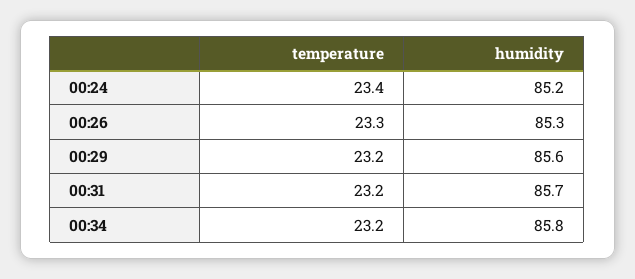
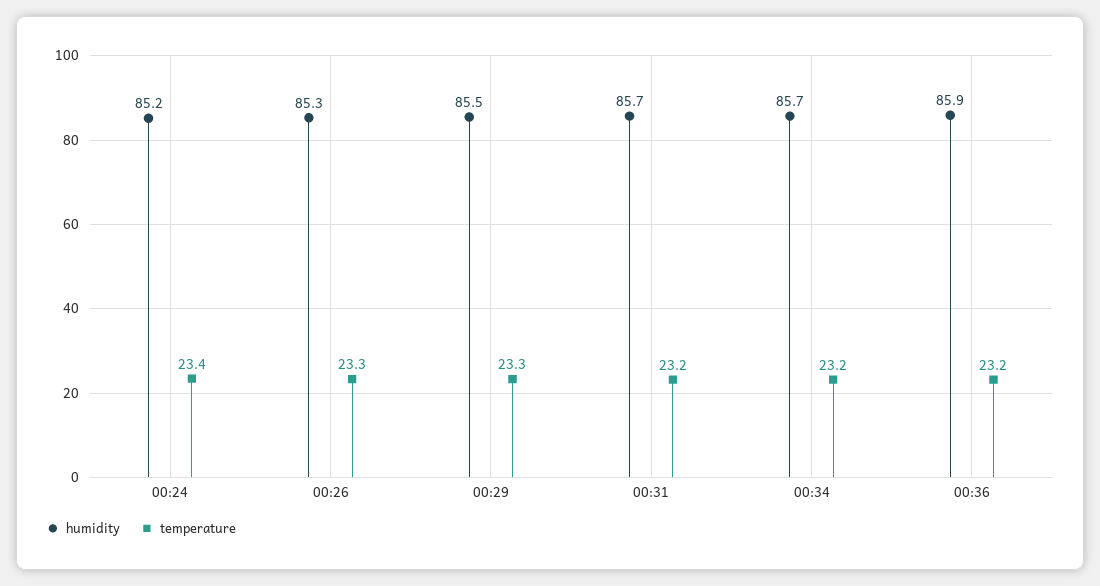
temperature, 00:29: 23.2 -> 23.3
humidity, 00:29: 85.6 -> 85.5
humidity, 00:34: 85.8 -> 85.7
humidity, 00:36: none -> 85.9
temperature, 00:36: none -> 23.2

